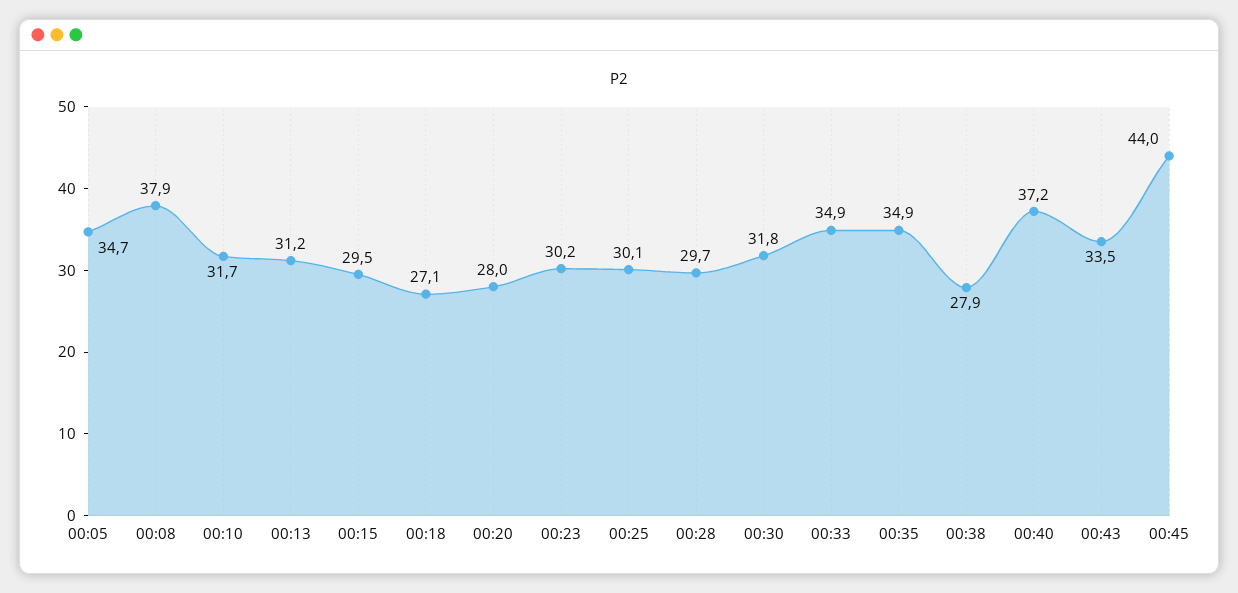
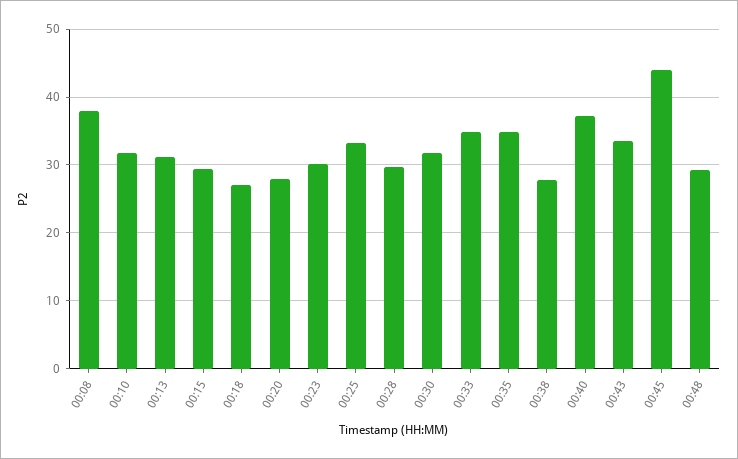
00:05: 34.7 -> none
00:25: 30.1 -> 33
00:48: none -> 29

